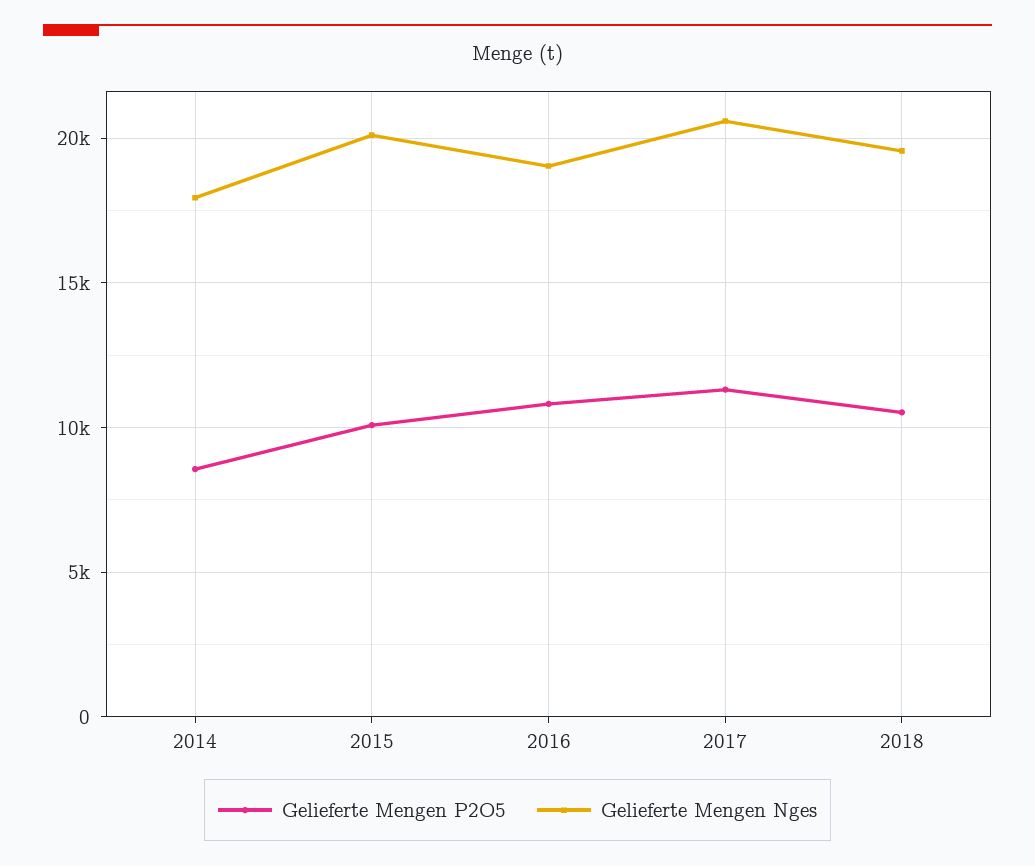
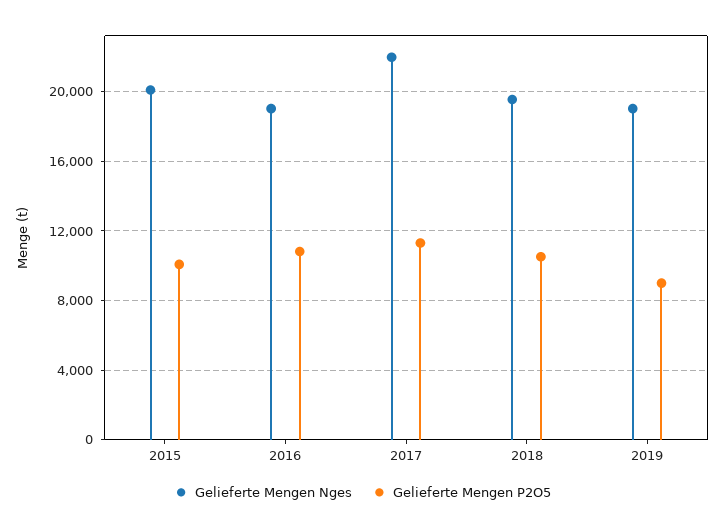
Gelieferte Mengen P2O5, 2014: 8500 -> none
Gelieferte Mengen Nges, 2014: 18000 -> none
Gelieferte Mengen Nges, 2017: 20500 -> 22000
Gelieferte Mengen Nges, 2019: none -> 19000
Gelieferte Mengen P2O5, 2019: none -> 9000

